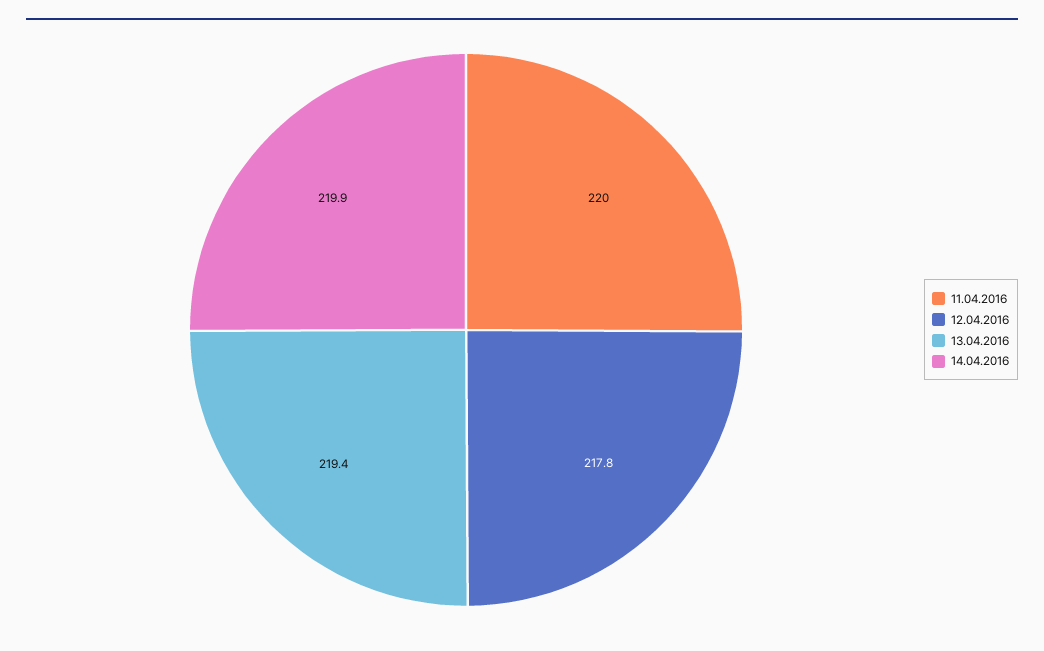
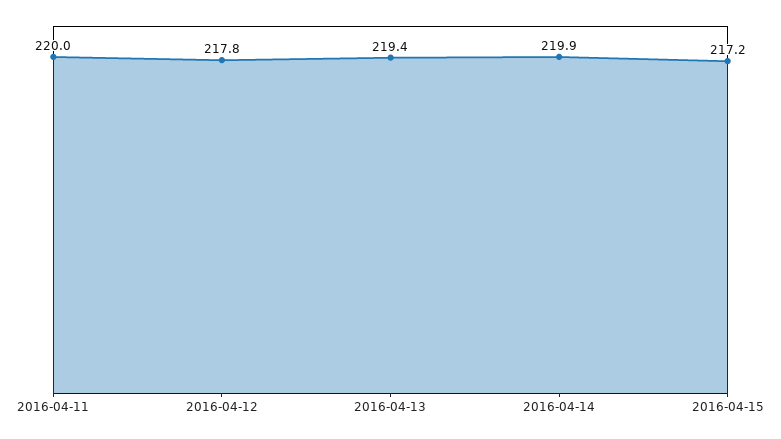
2016-04-15: none -> 217.2

